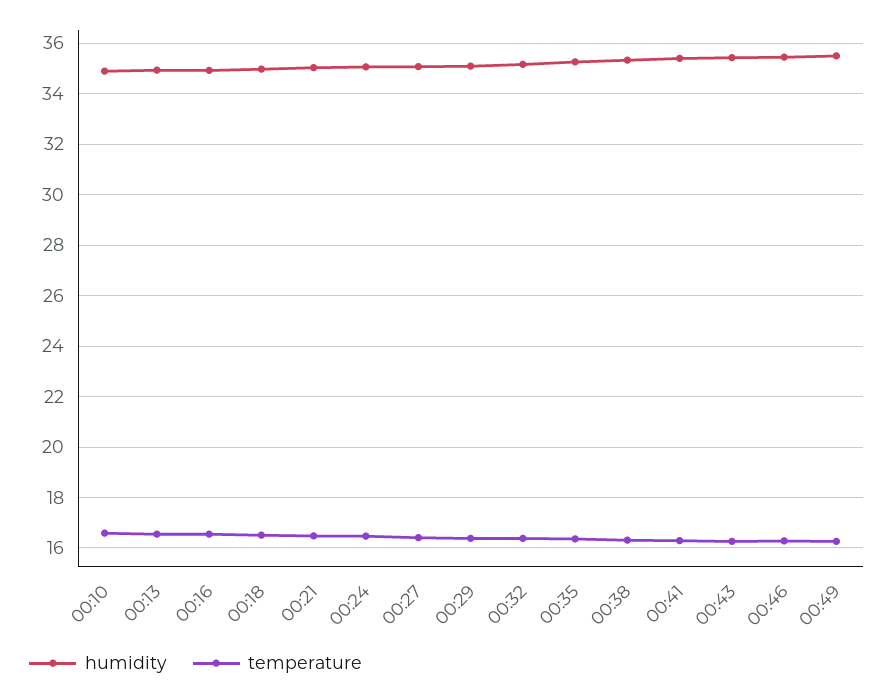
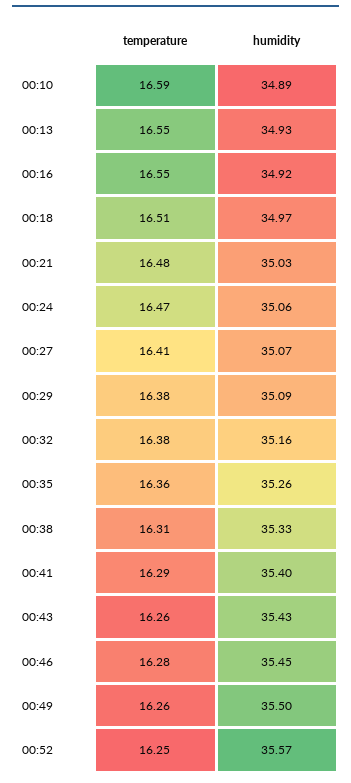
temperature, 00:52: none -> 16.25
humidity, 00:52: none -> 35.57

